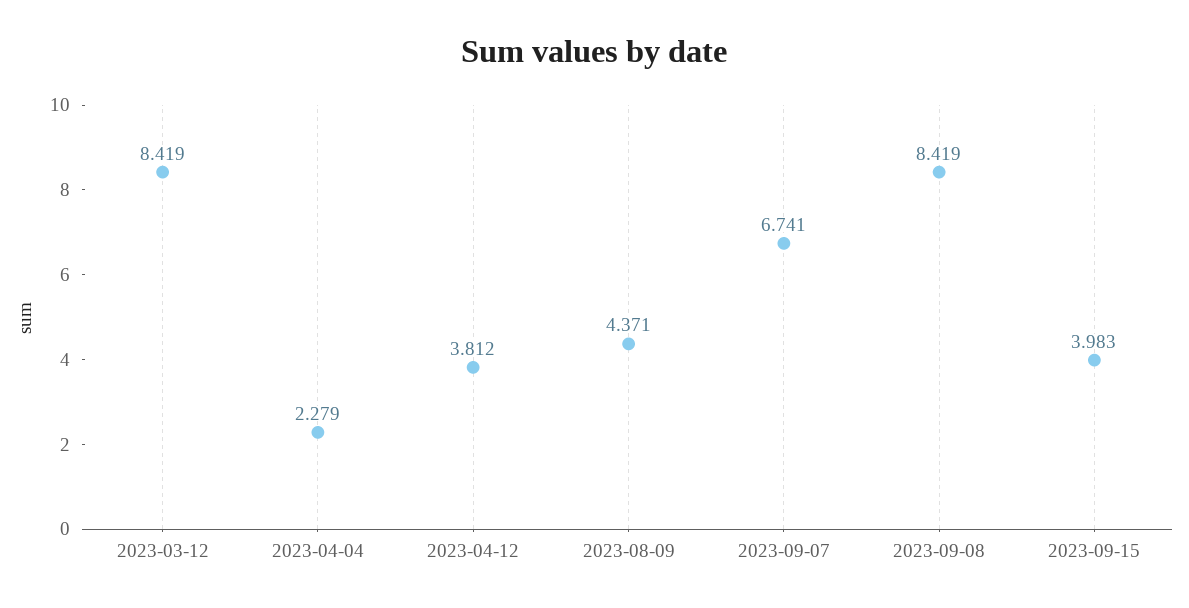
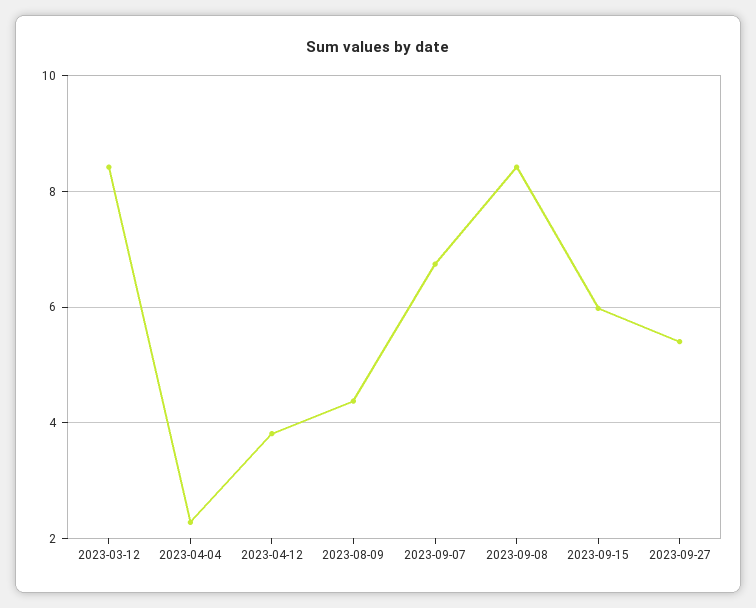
2023-09-15: 3.983 -> 6
2023-09-27: none -> 5.4

